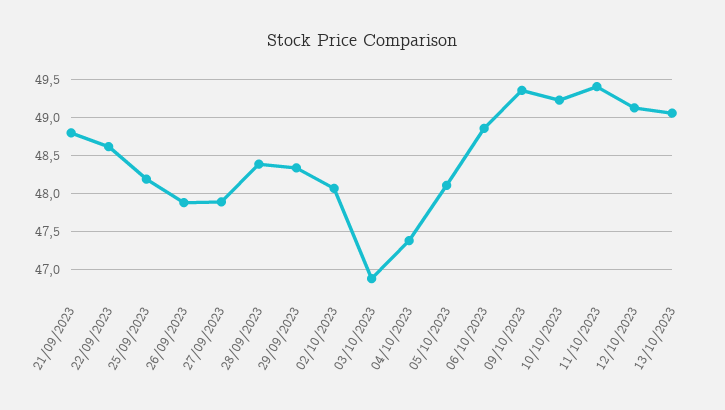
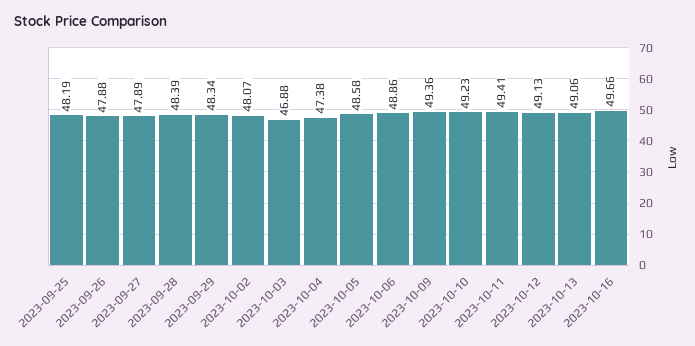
21/09/2023: 48.8 -> none
22/09/2023: 48.6 -> none
05/10/2023: 48.1 -> 48.58
2023-10-16: none -> 49.66

